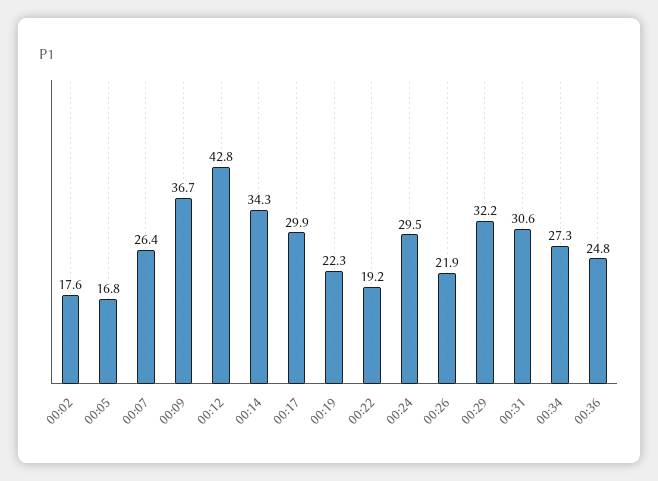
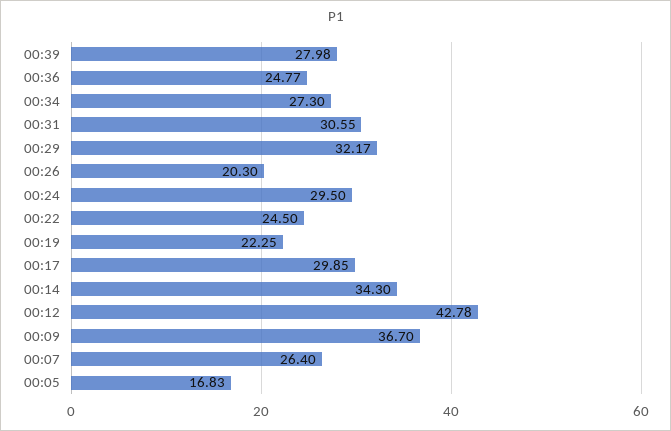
00:02: 17.6 -> none
00:22: 19.2 -> 24.5
00:26: 21.9 -> 20.3
00:39: none -> 27.98

